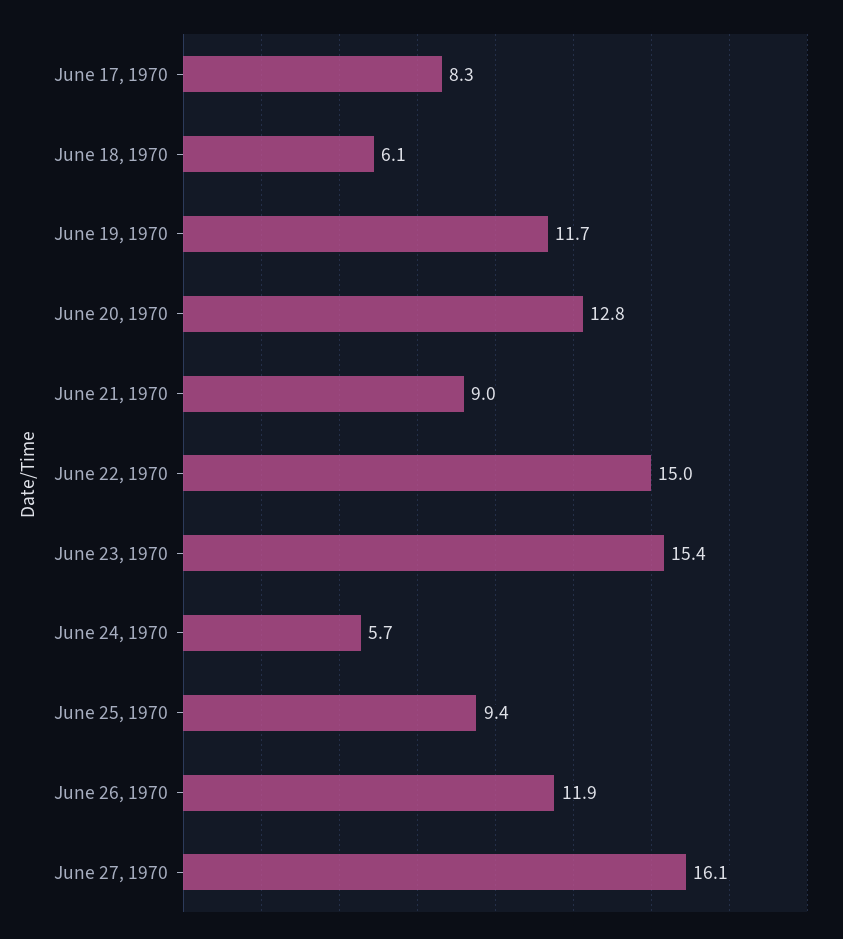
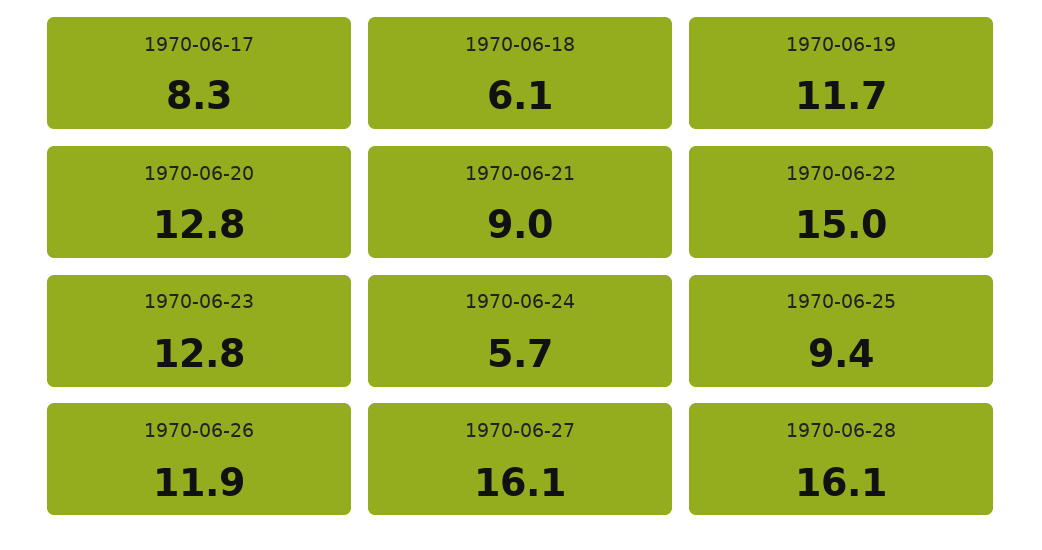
June 23, 1970: 15.4 -> 12.8
1970-06-28: none -> 16.1

